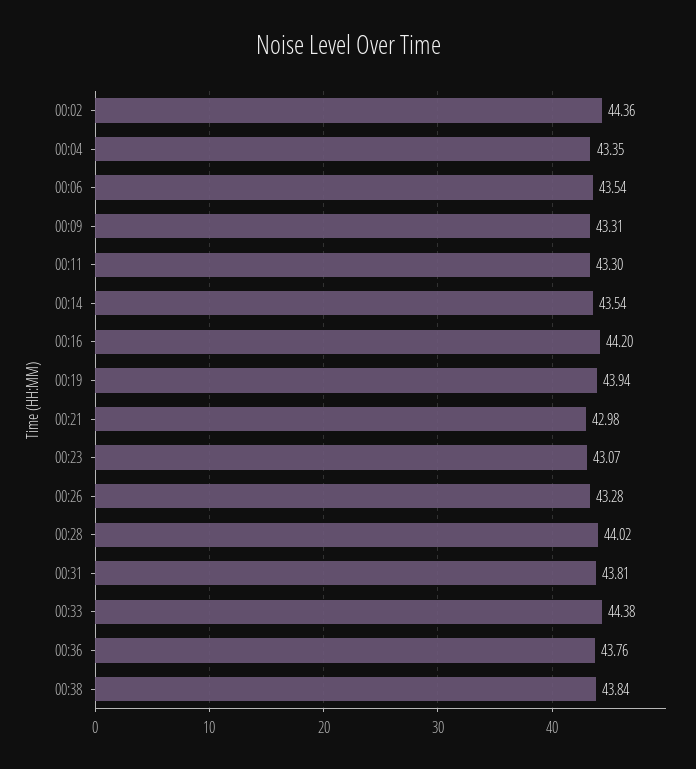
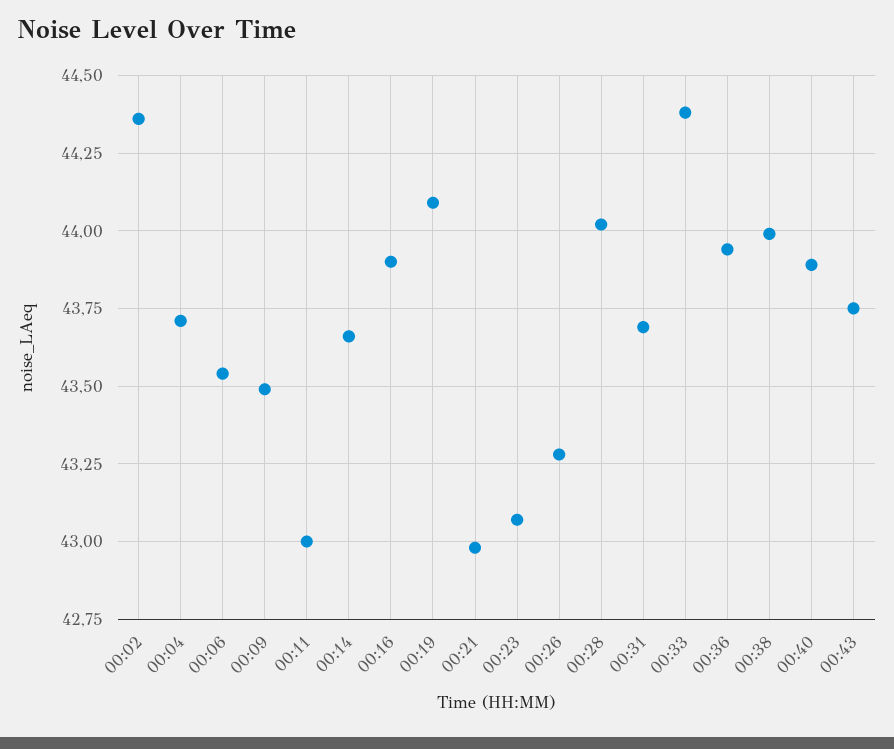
00:04: 43.35 -> 43.7
00:09: 43.31 -> 43.5
00:11: 43.3 -> 43
00:14: 43.54 -> 43.65
00:16: 44.2 -> 43.9
00:19: 43.94 -> 44.1
00:31: 43.81 -> 43.7
00:36: 43.76 -> 43.95
00:38: 43.84 -> 44
00:40: none -> 43.9
00:43: none -> 43.75

